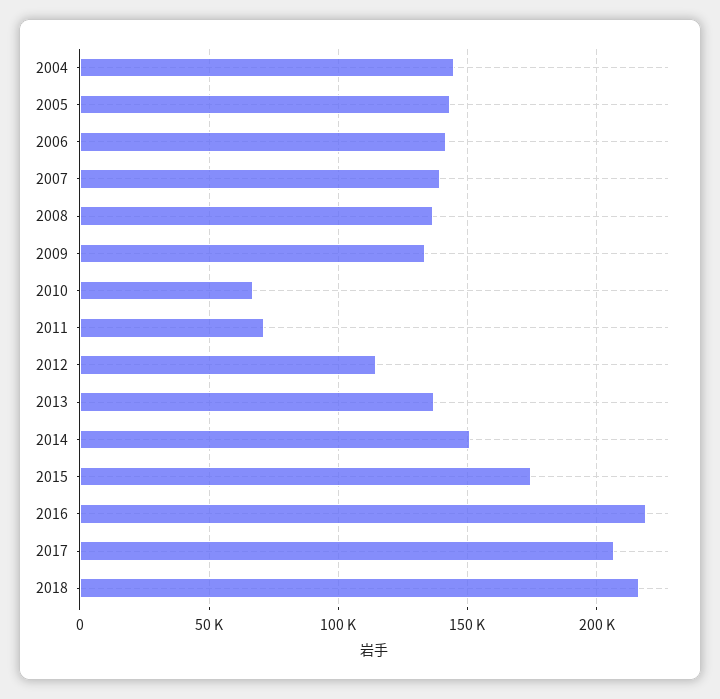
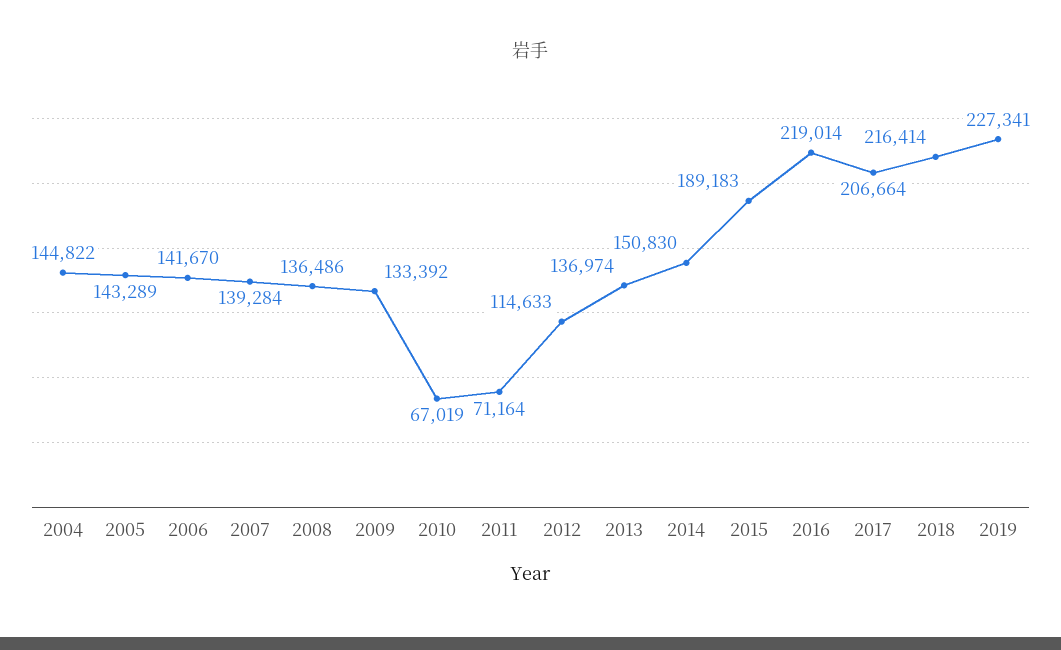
2015: 175000 -> 189183
2019: none -> 227341

